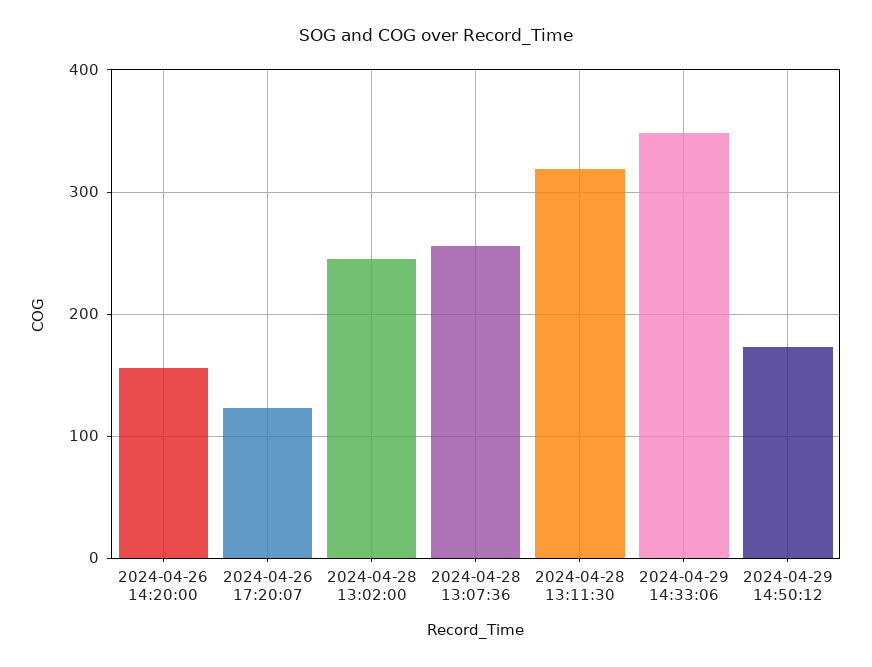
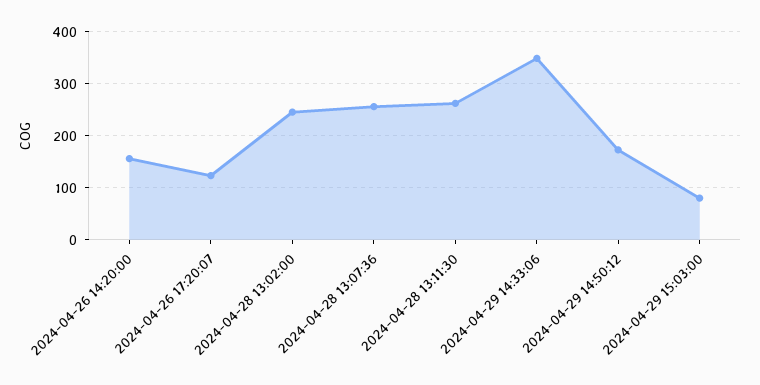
2024-04-28 13:11:30: 320 -> 260
2024-04-29 15:03:00: none -> 80

